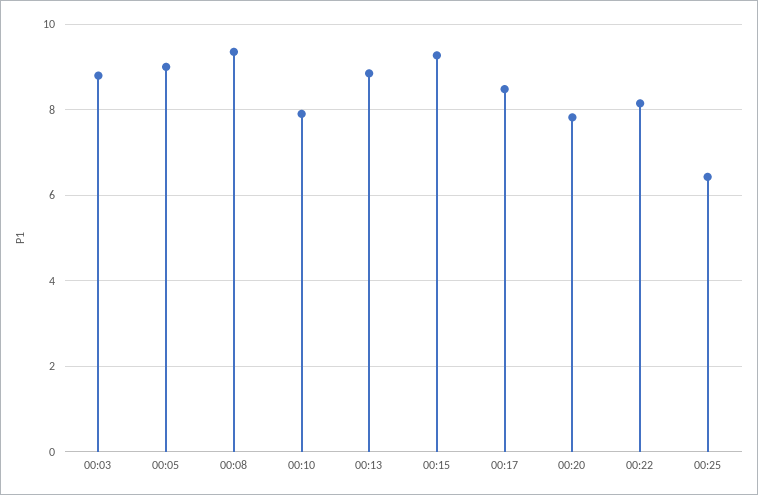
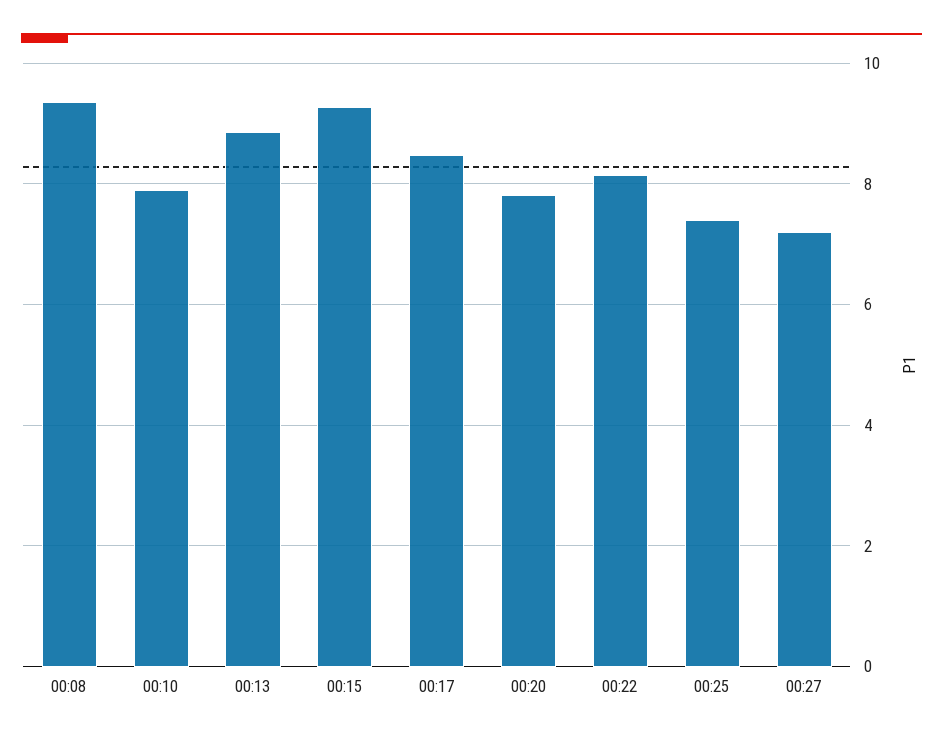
00:03: 8.8 -> none
00:05: 9 -> none
00:25: 6.4 -> 7.4
00:27: none -> 7.2

